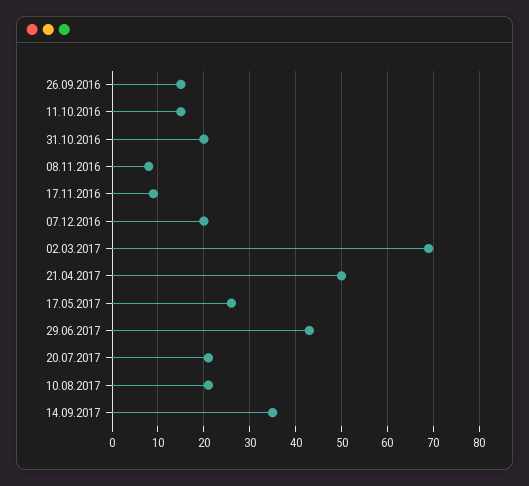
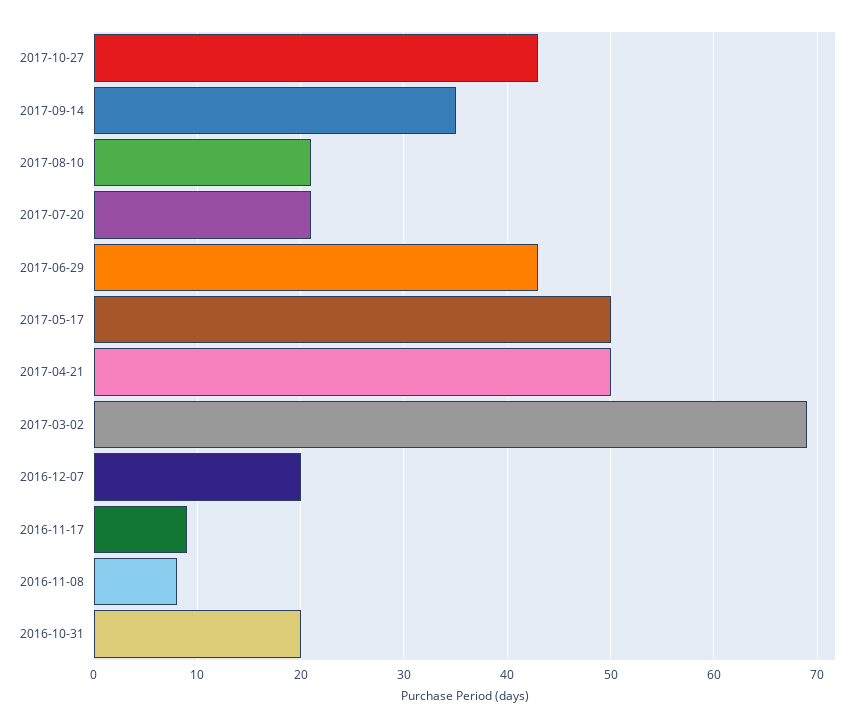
26.09.2016: 15 -> none
11.10.2016: 15 -> none
17.05.2017: 25 -> 50
2017-10-27: none -> 43

